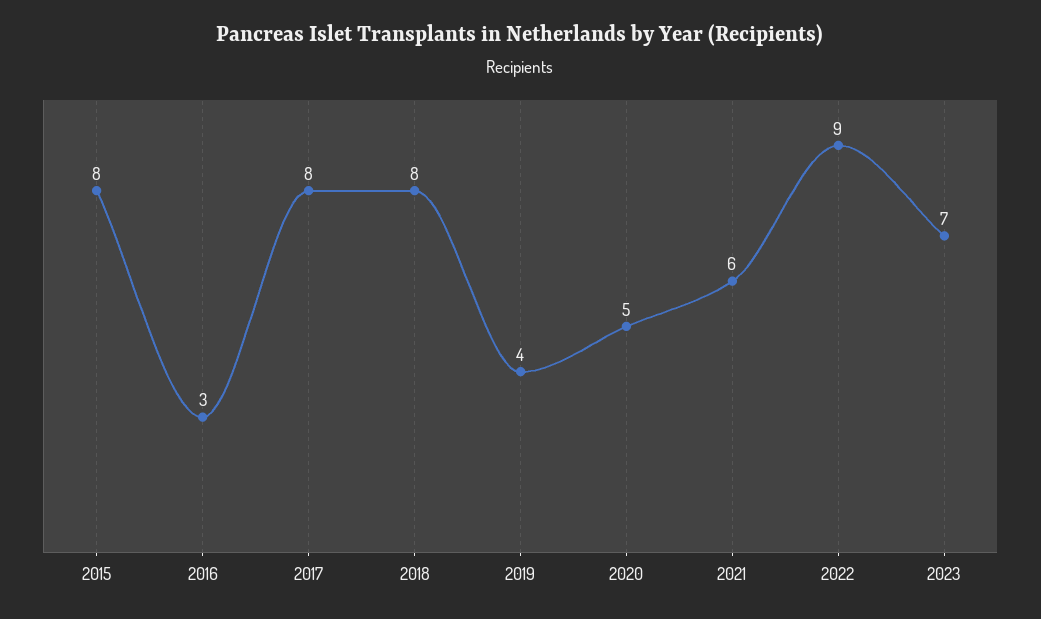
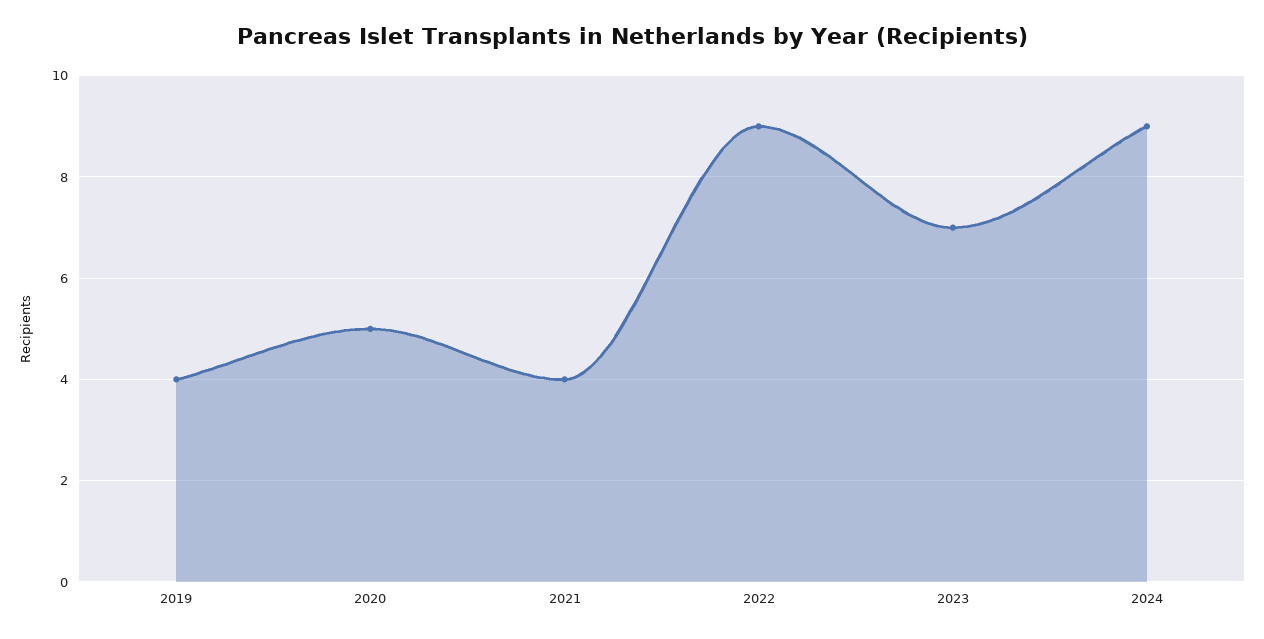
2015: 8 -> none
2016: 3 -> none
2017: 8 -> none
2018: 8 -> none
2021: 6 -> 4
2024: none -> 9

